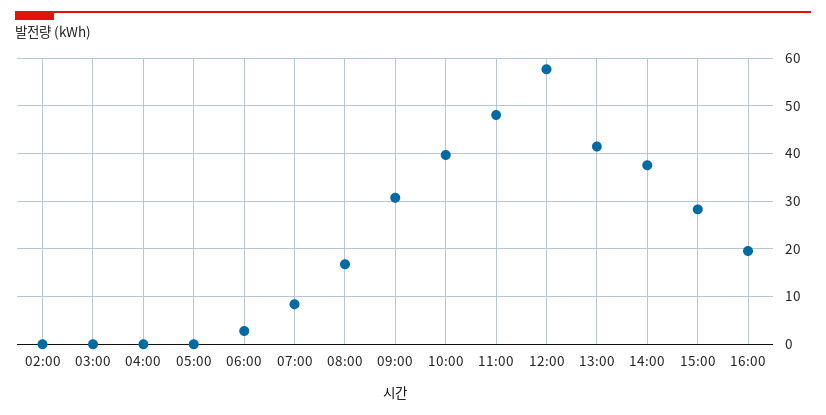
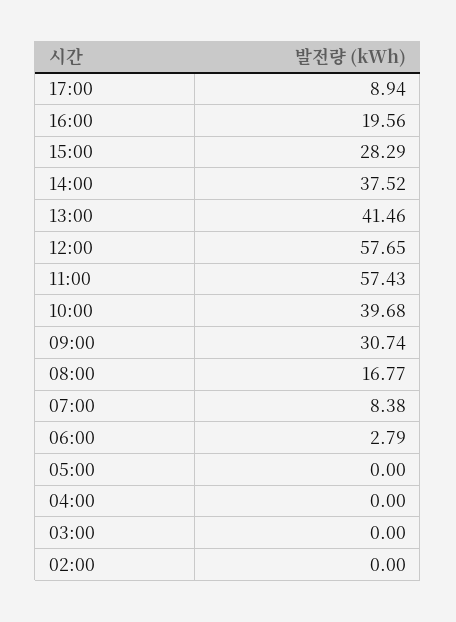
11:00: 48 -> 57.43
17:00: none -> 8.94

